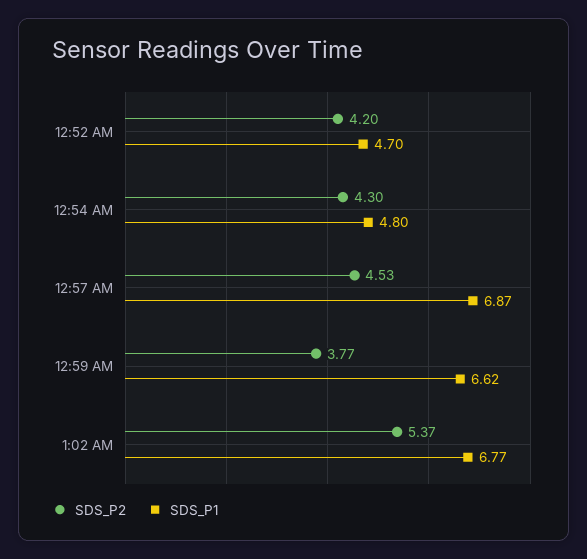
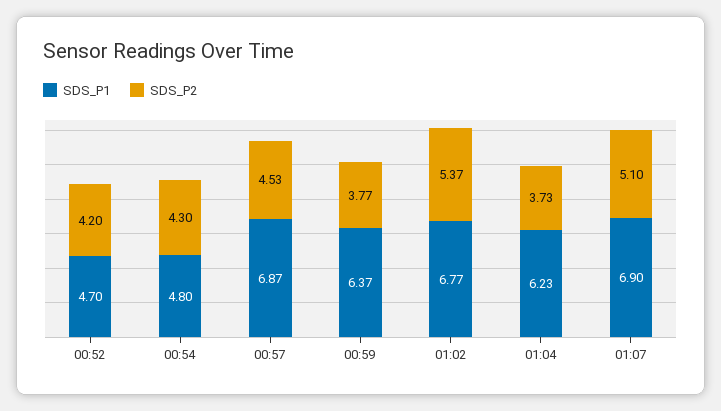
SDS_P1, 12:59 AM: 6.62 -> 6.37
SDS_P1, 01:04: none -> 6.23
SDS_P2, 01:04: none -> 3.73
SDS_P1, 01:07: none -> 6.9
SDS_P2, 01:07: none -> 5.1

